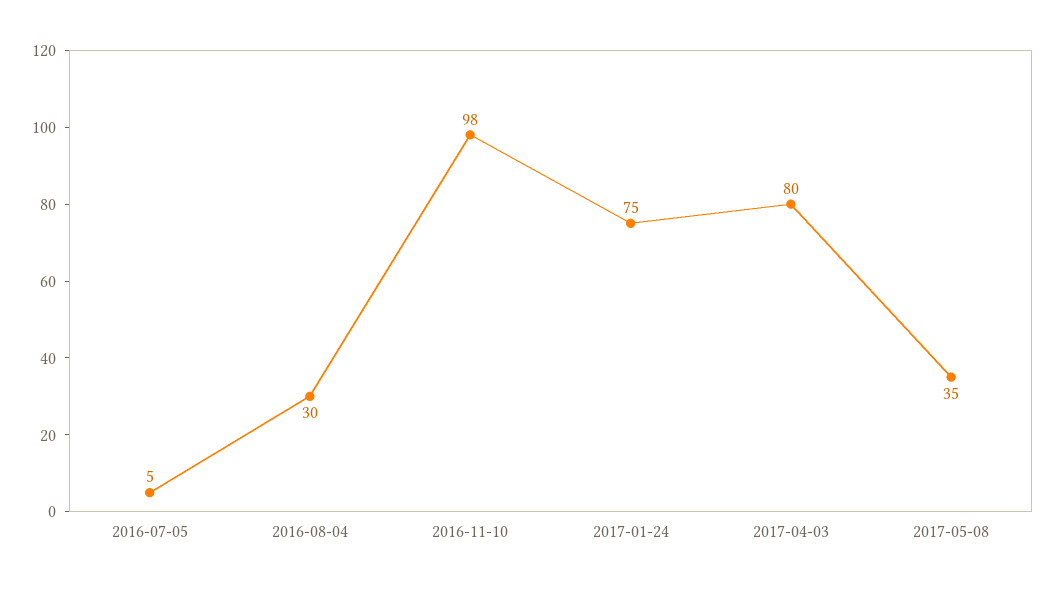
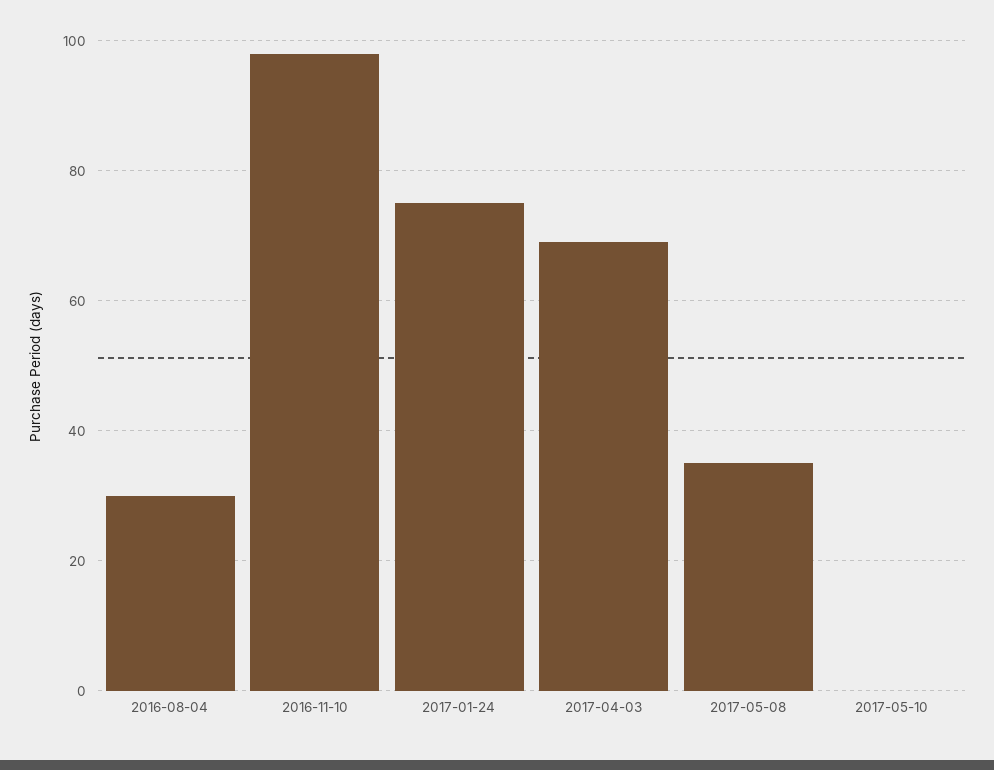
2016-07-05: 5 -> none
2017-04-03: 80 -> 70
2017-05-10: none -> 0

